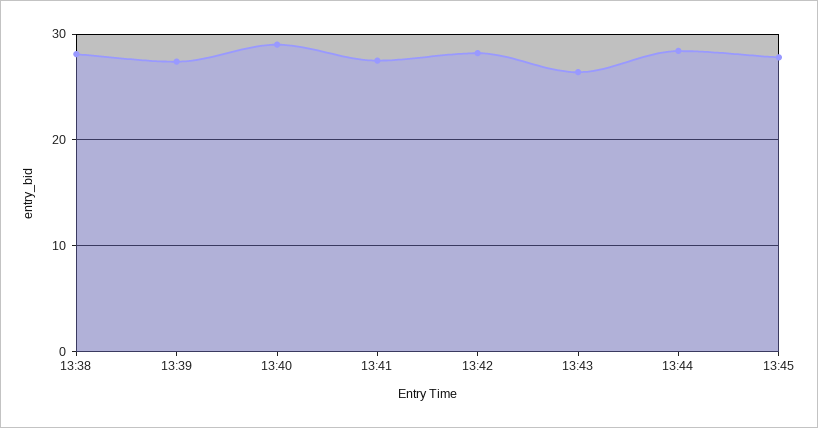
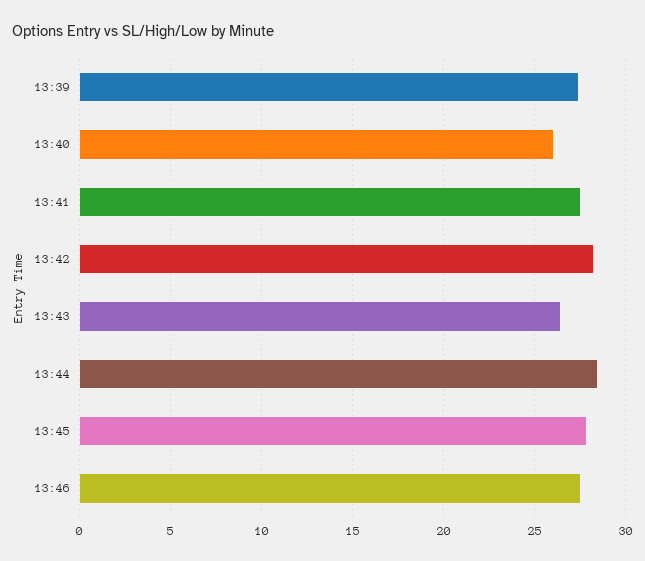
13:38: 28 -> none
13:40: 29 -> 26
13:46: none -> 27.5

